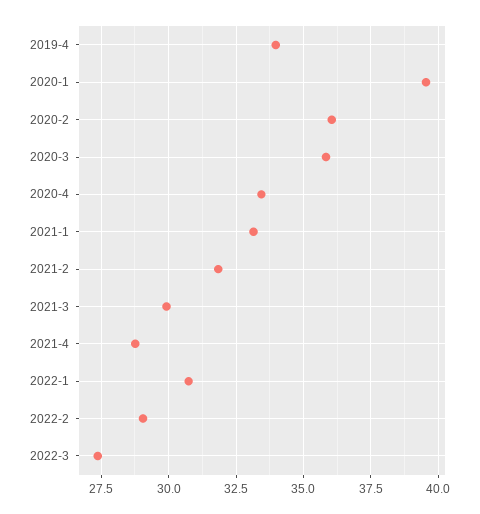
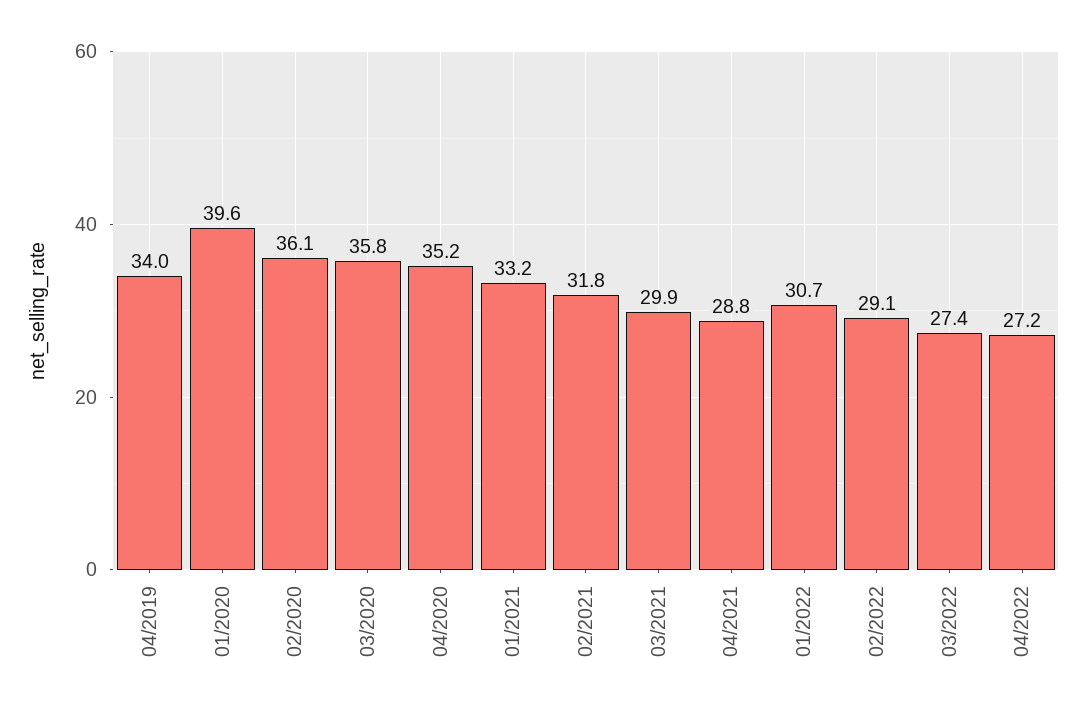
2020-4: 33.5 -> 35.2
04/2022: none -> 27.2

